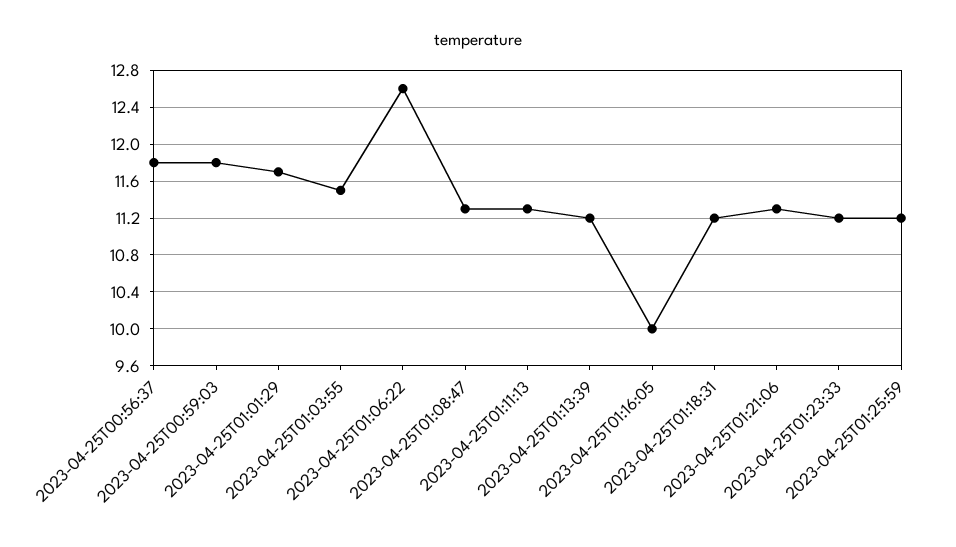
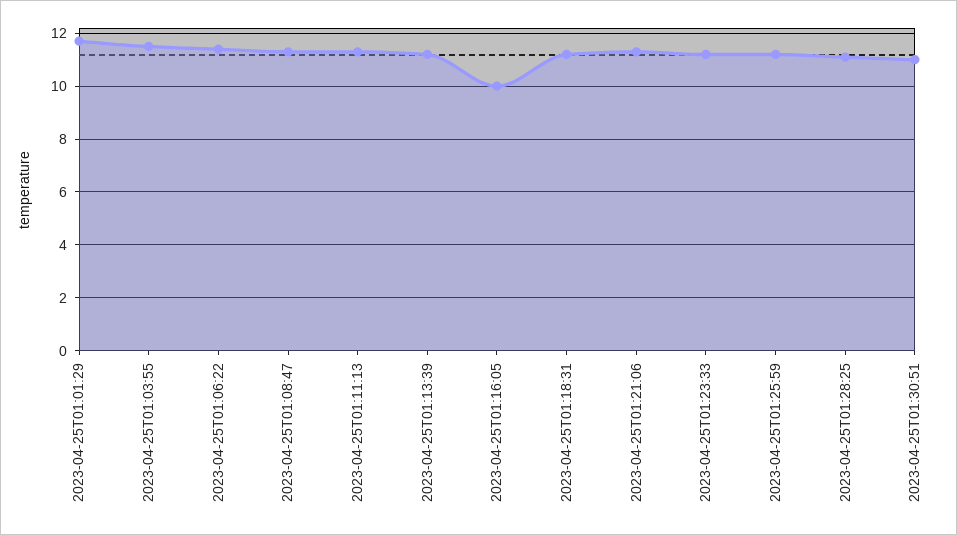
2023-04-25T00:56:37: 11.8 -> none
2023-04-25T00:59:03: 11.8 -> none
2023-04-25T01:06:22: 12.6 -> 11.5
2023-04-25T01:28:25: none -> 11
2023-04-25T01:30:51: none -> 11

